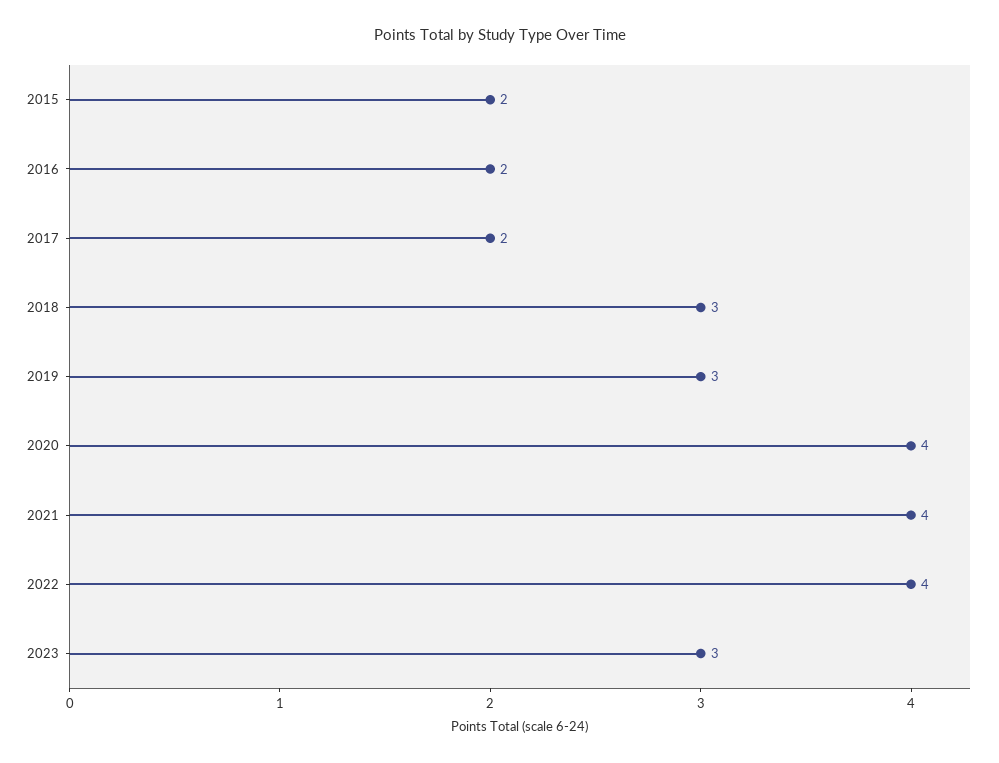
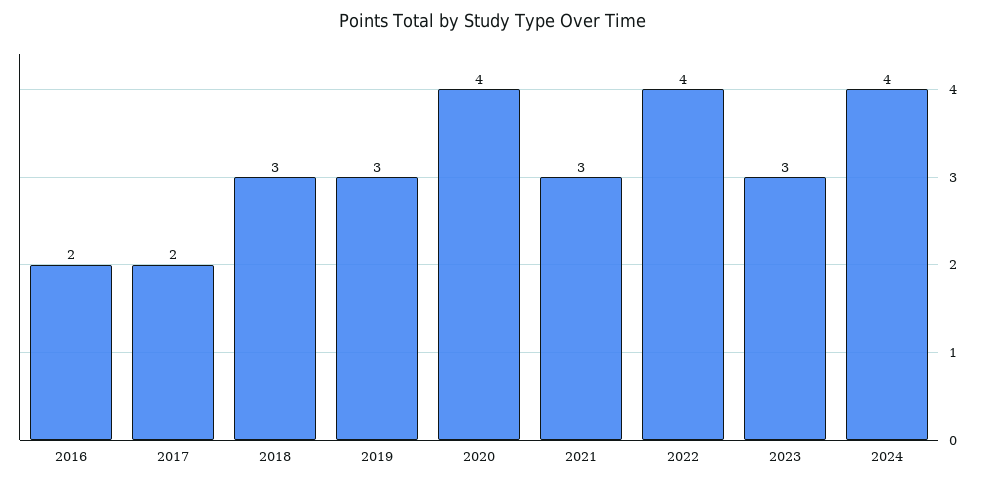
2015: 2 -> none
2021: 4 -> 3
2024: none -> 4

